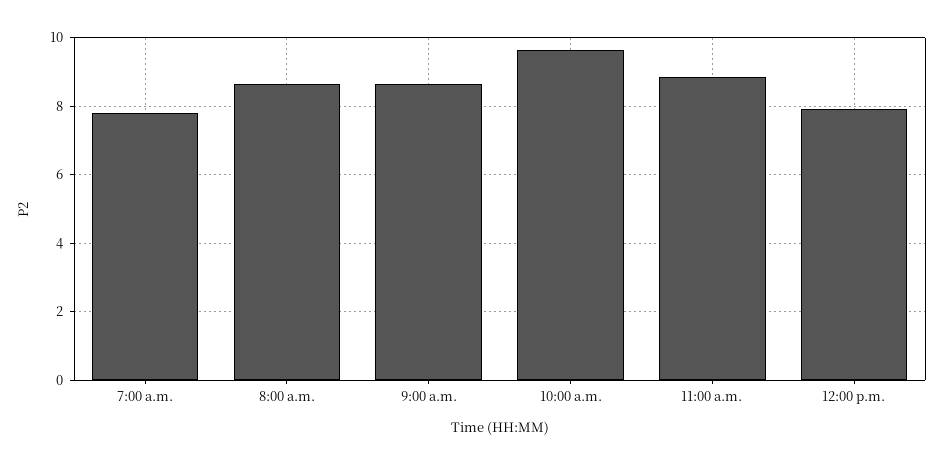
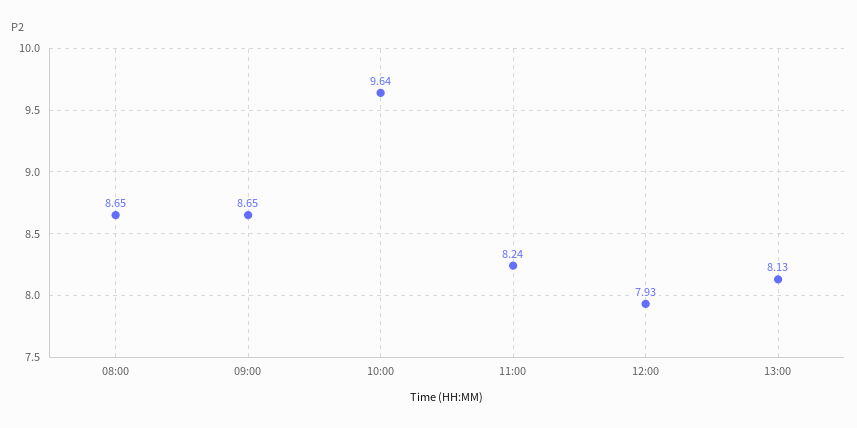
7:00 a.m.: 7.8 -> none
11:00 a.m.: 8.8 -> 8.24
13:00: none -> 8.13

